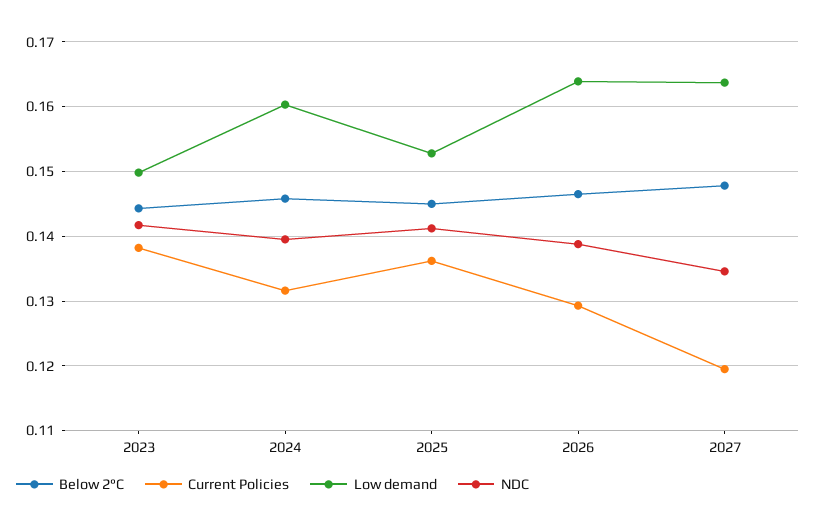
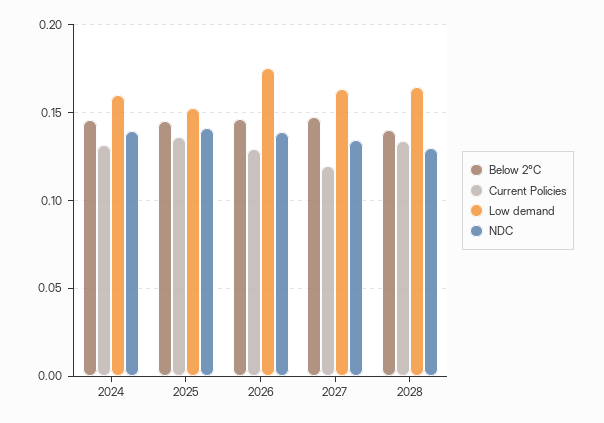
Below 2°C, 2023: 0.144 -> none
Current Policies, 2023: 0.138 -> none
Low demand, 2023: 0.15 -> none
NDC, 2023: 0.142 -> none
Low demand, 2026: 0.164 -> 0.175
Below 2°C, 2028: none -> 0.14
Current Policies, 2028: none -> 0.135
Low demand, 2028: none -> 0.165
NDC, 2028: none -> 0.13

